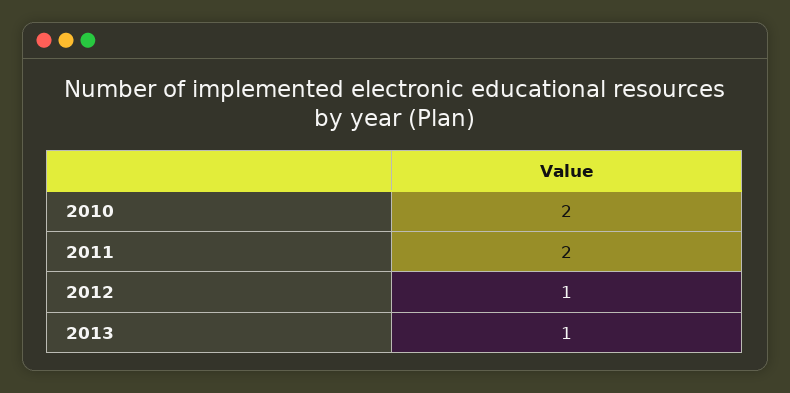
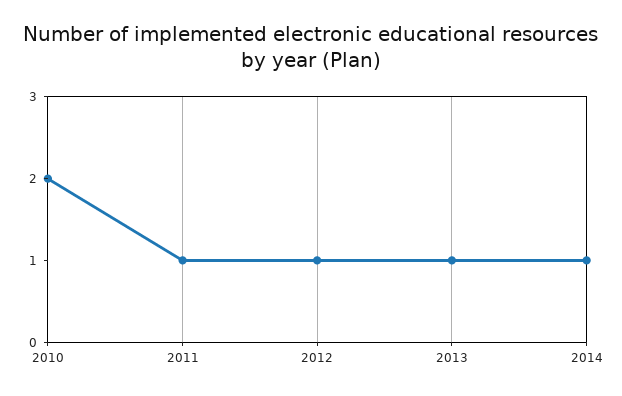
2011: 2 -> 1
2014: none -> 1

